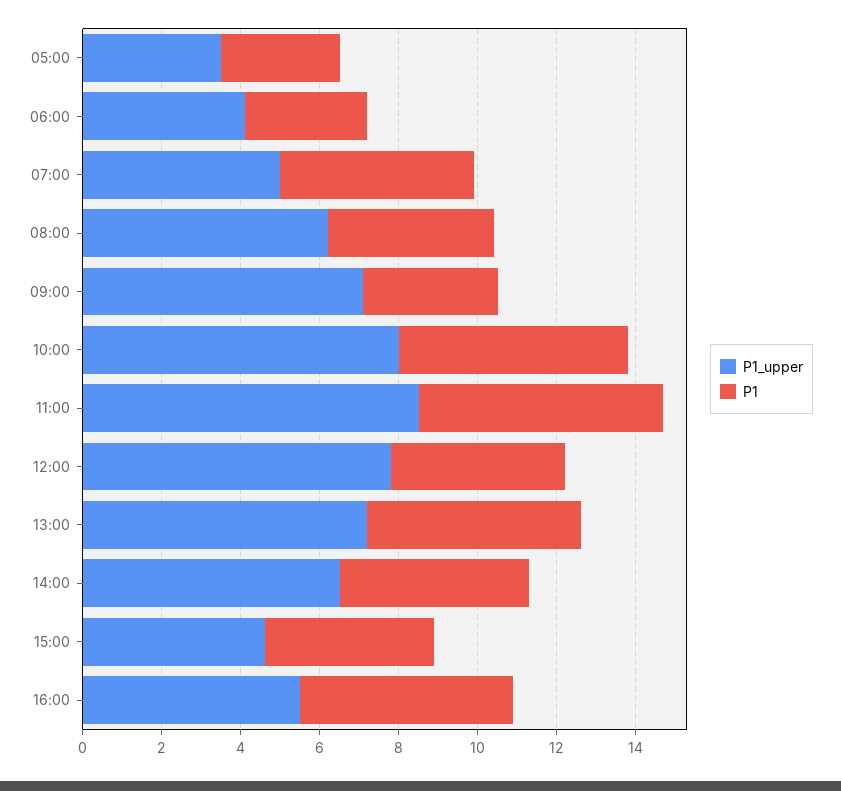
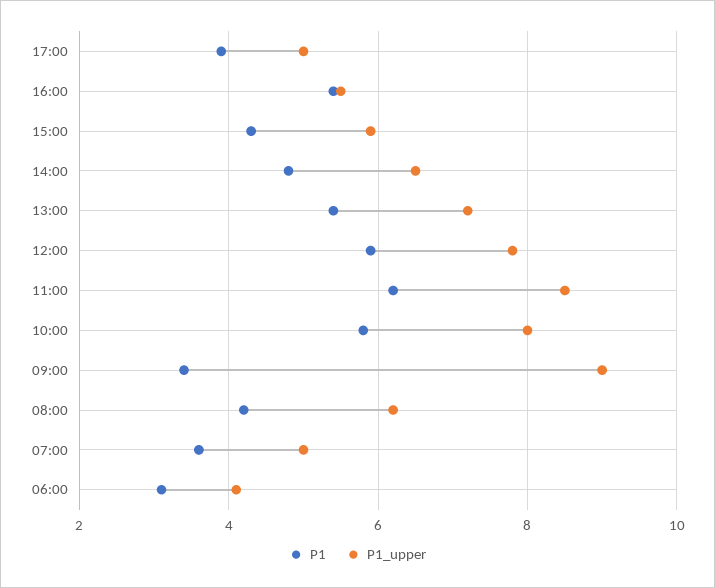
P1_upper, 05:00: 3.5 -> none
P1, 05:00: 3 -> none
P1, 07:00: 5 -> 3.5
P1_upper, 09:00: 7 -> 9
P1, 12:00: 4.5 -> 6
P1_upper, 15:00: 4.5 -> 6
P1, 17:00: none -> 4
P1_upper, 17:00: none -> 5

